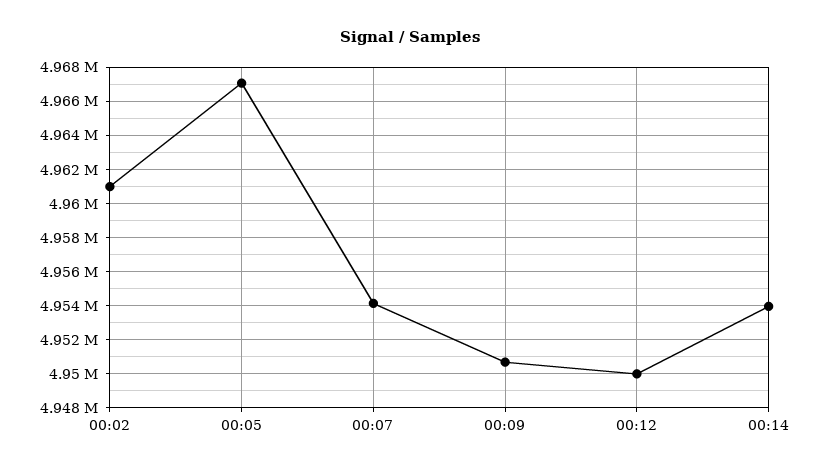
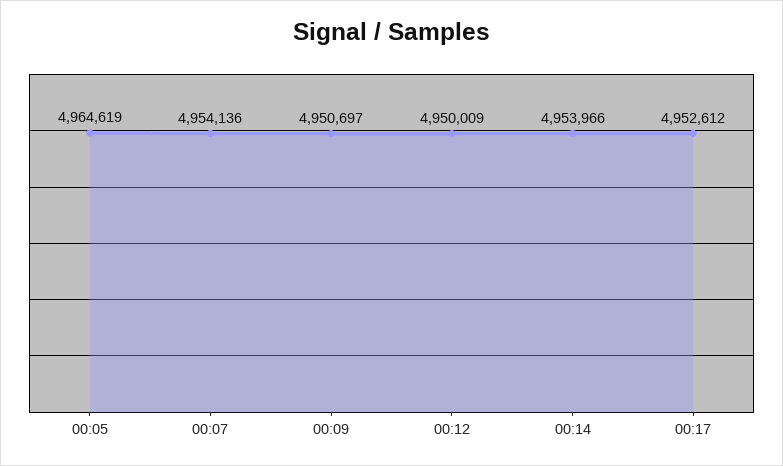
00:02: 4961000 -> none
00:05: 4967000 -> 4964619
00:17: none -> 4952612

